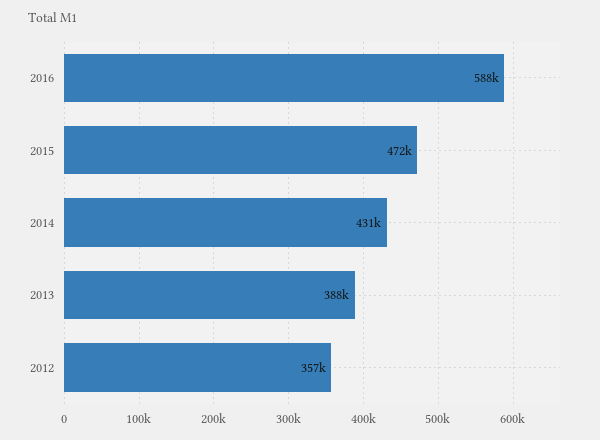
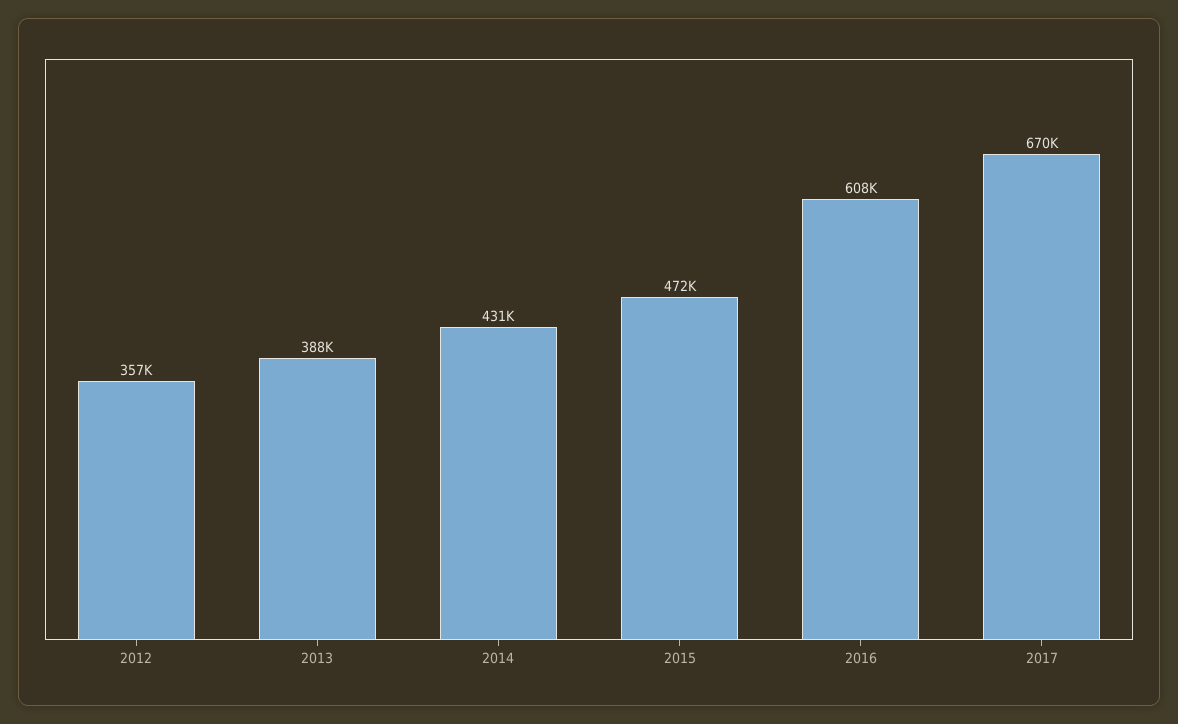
2016: 588000 -> 608000
2017: none -> 670000

